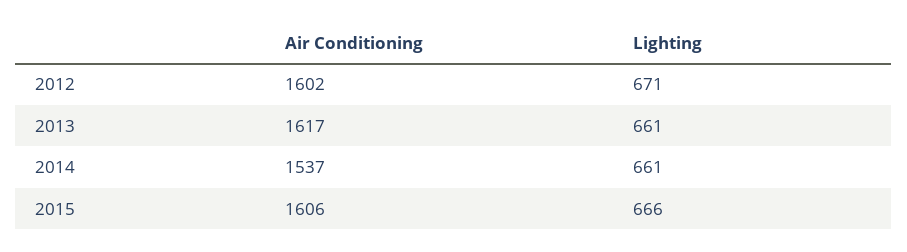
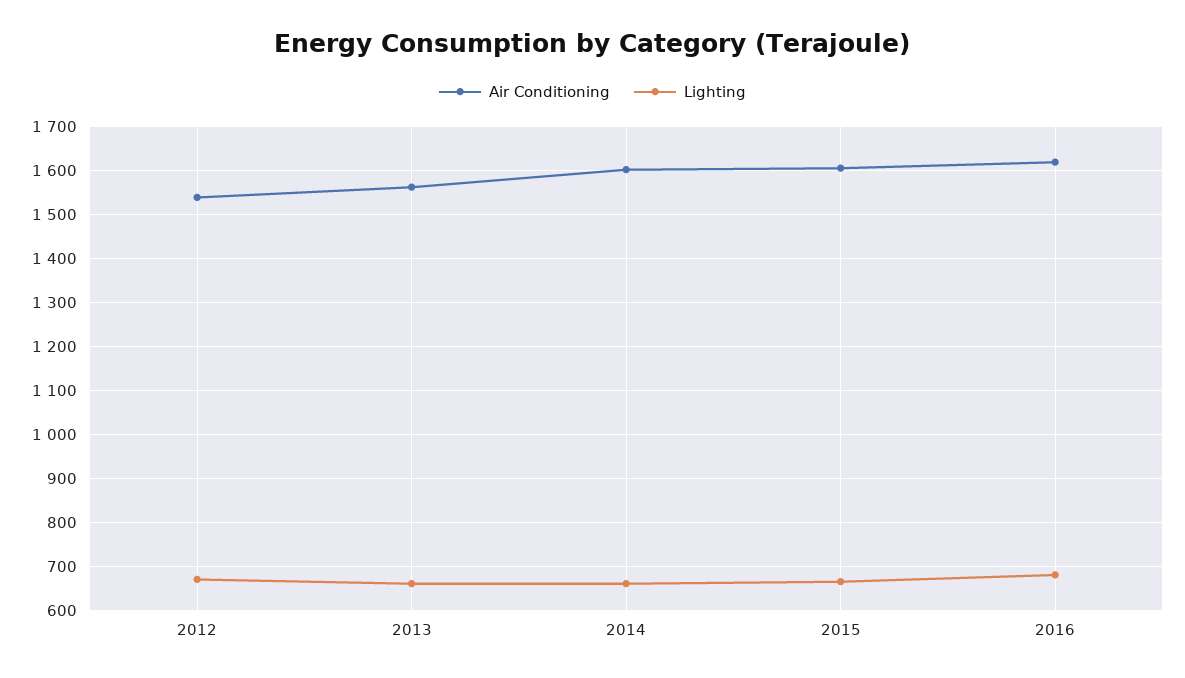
Air Conditioning, 2012: 1602 -> 1540
Air Conditioning, 2013: 1617 -> 1560
Air Conditioning, 2014: 1537 -> 1600
Air Conditioning, 2016: none -> 1620
Lighting, 2016: none -> 680

